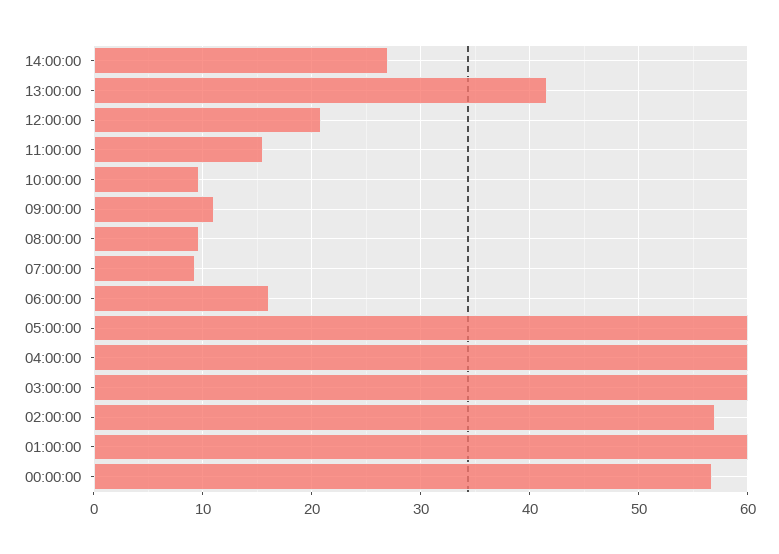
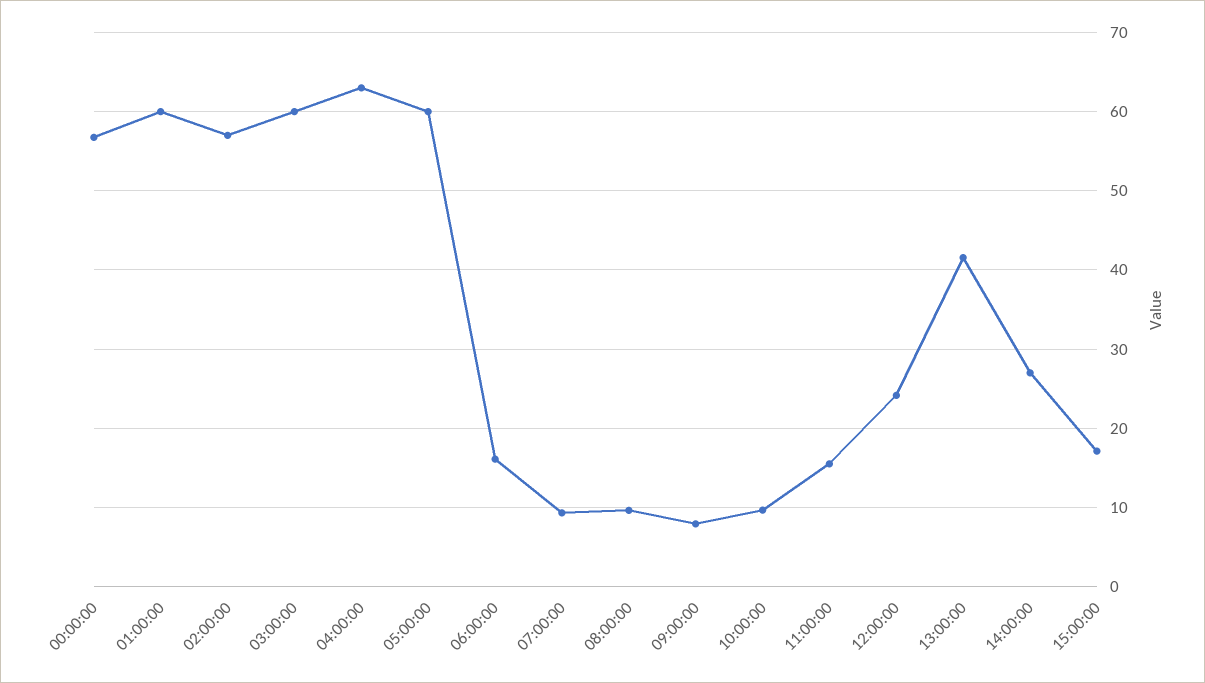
12:00:00: 21 -> 24
09:00:00: 11 -> 8
04:00:00: 60 -> 63
15:00:00: none -> 17

